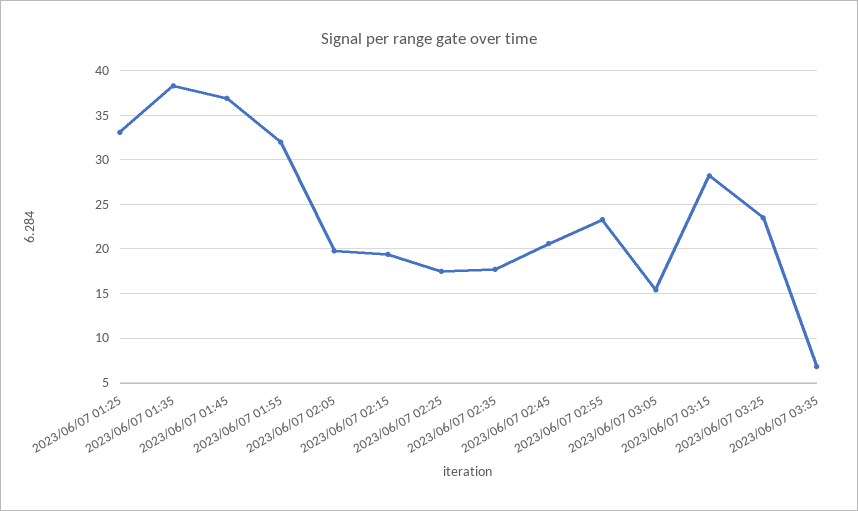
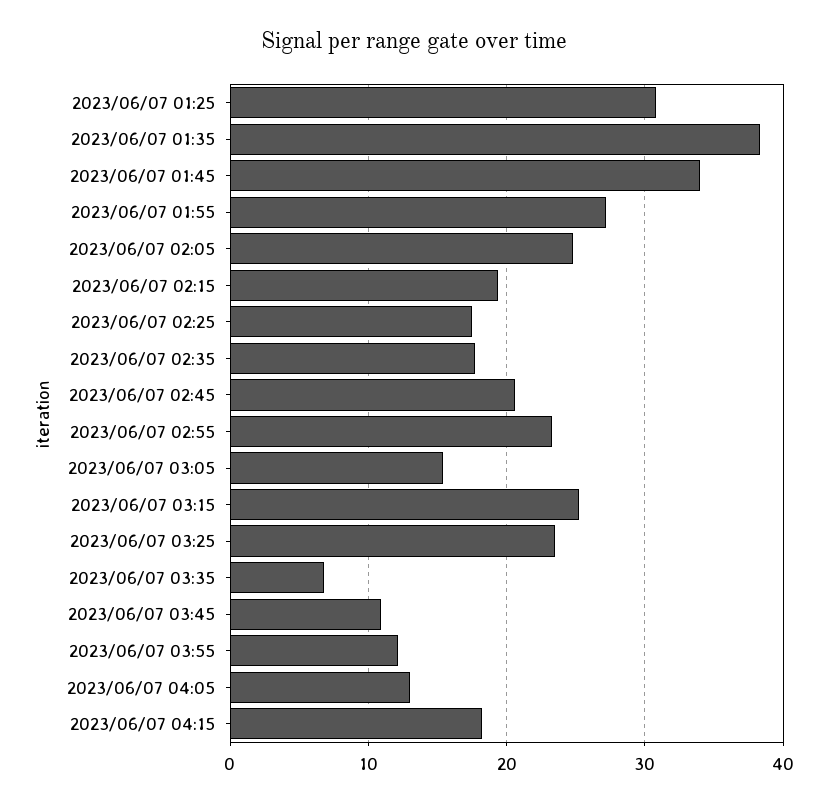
2023/06/07 01:25: 33 -> 31
2023/06/07 01:45: 37 -> 34
2023/06/07 01:55: 32 -> 27
2023/06/07 02:05: 20 -> 25
2023/06/07 03:15: 28 -> 25
2023/06/07 03:45: none -> 11
2023/06/07 03:55: none -> 12
2023/06/07 04:05: none -> 13
2023/06/07 04:15: none -> 18

